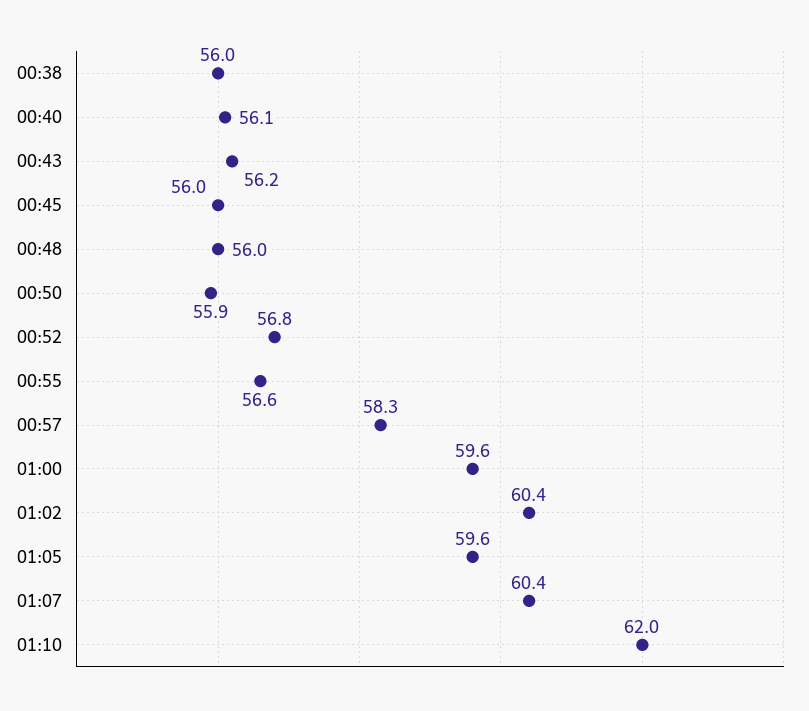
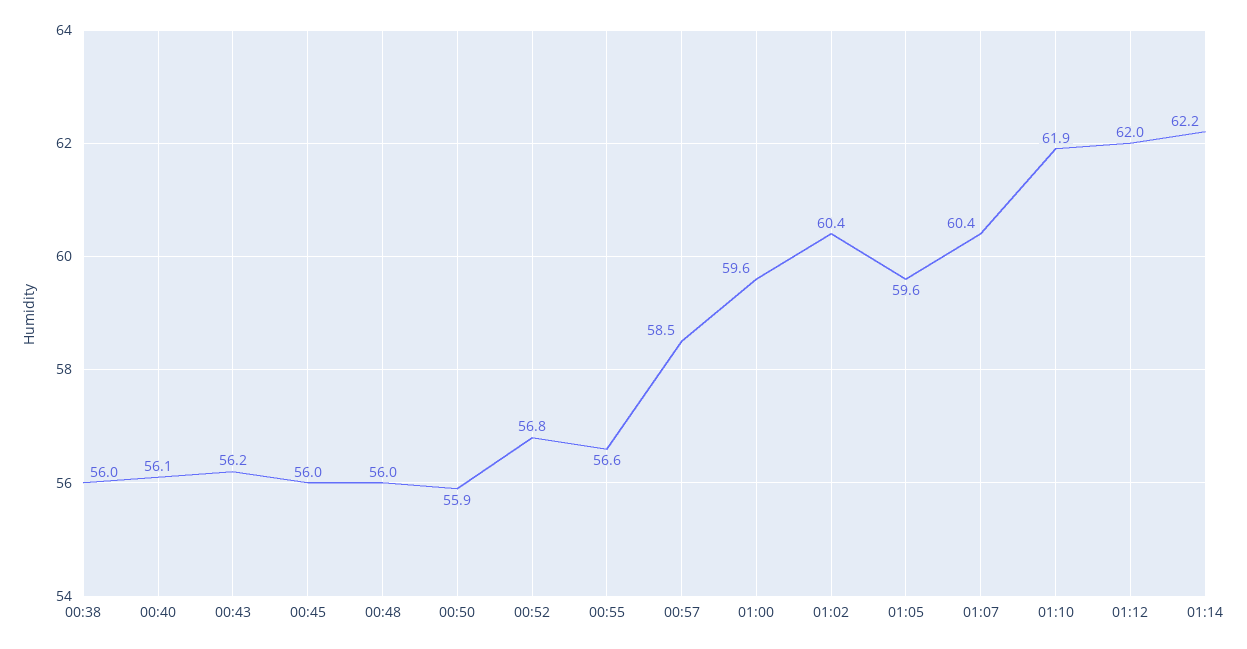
00:57: 58.3 -> 58.5
01:10: 62 -> 61.9
01:12: none -> 62
01:14: none -> 62.2

